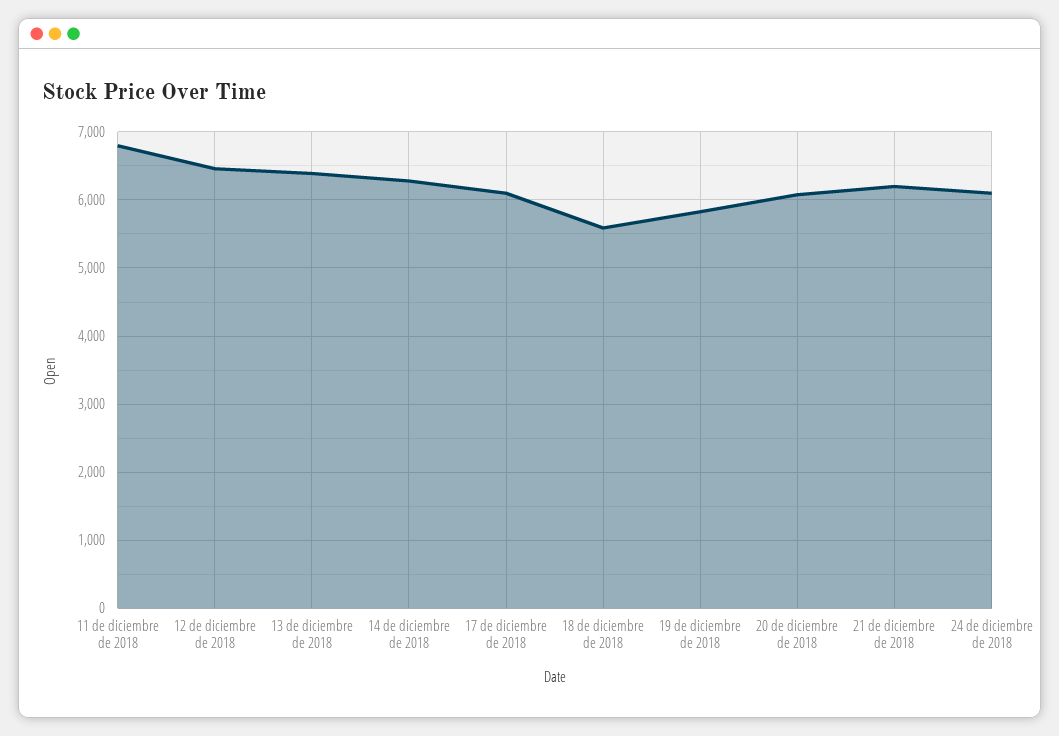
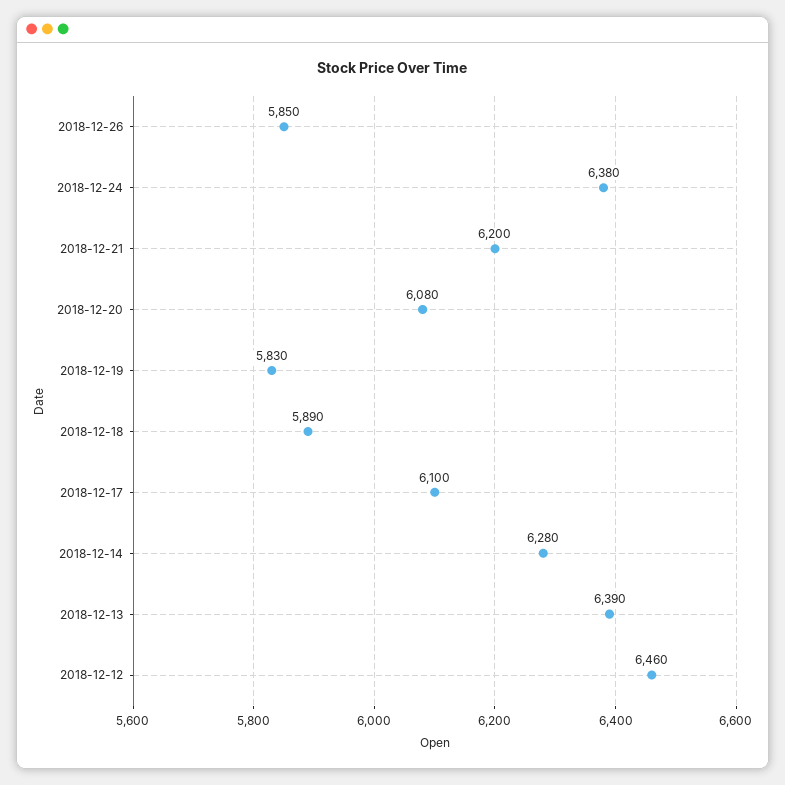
11 de diciembre de 2018: 6800 -> none
18 de diciembre de 2018: 5600 -> 5890
24 de diciembre de 2018: 6100 -> 6380
2018-12-26: none -> 5850

